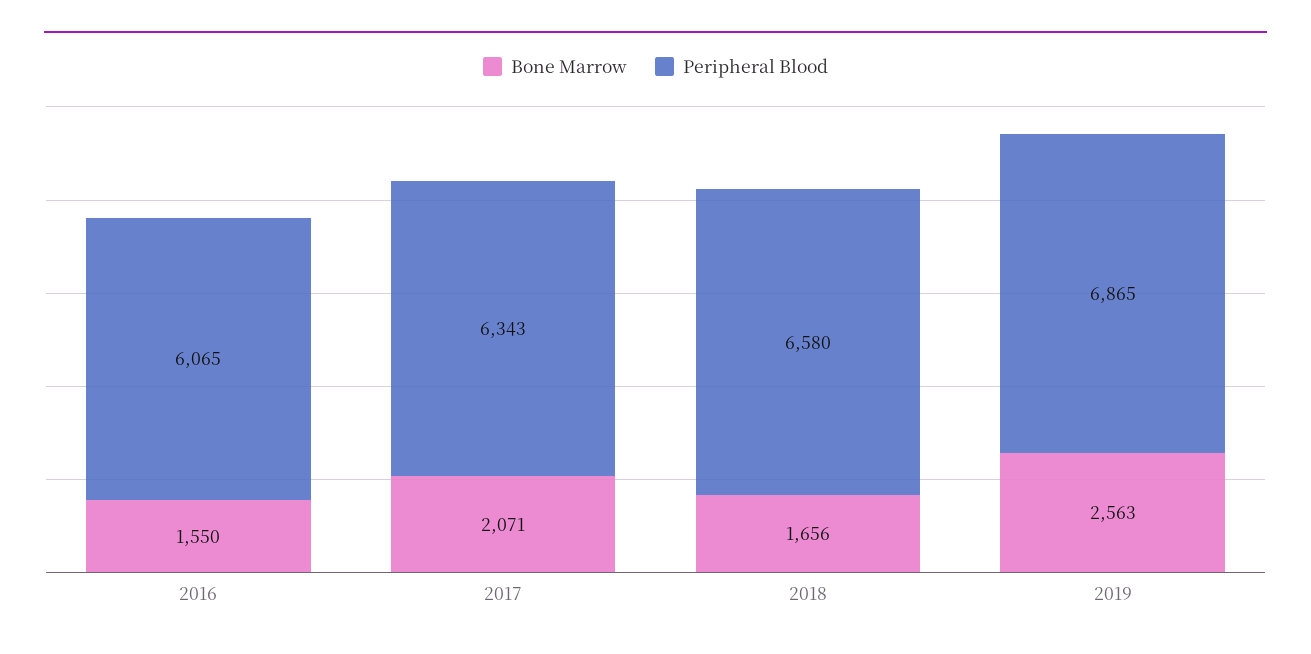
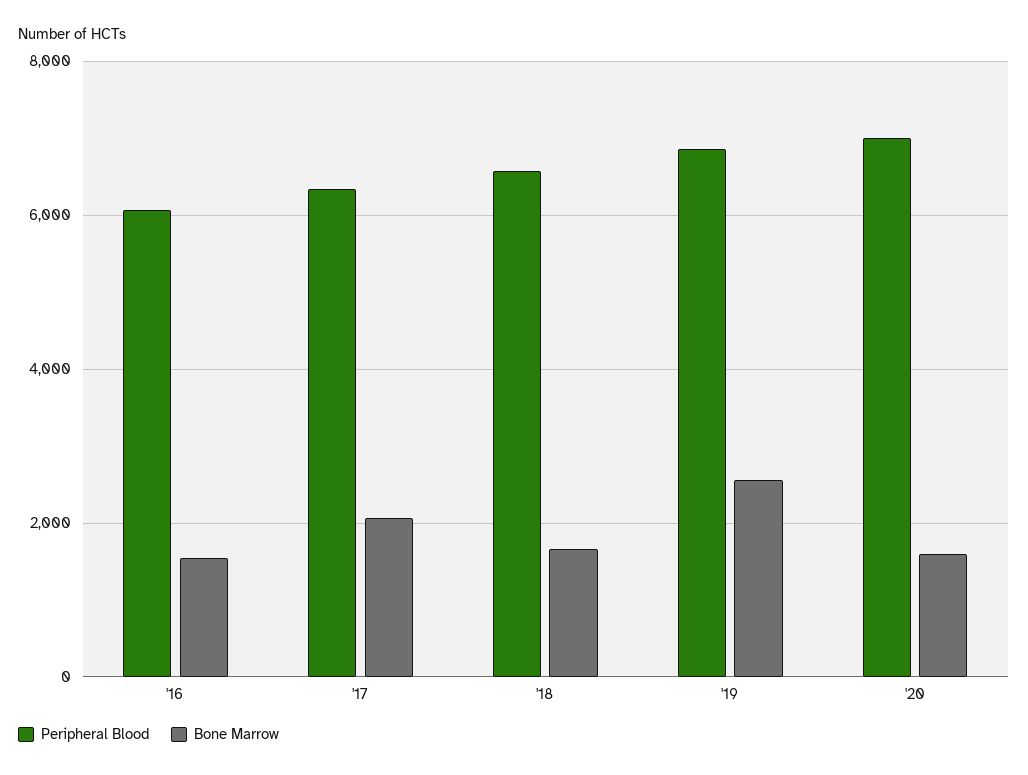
Peripheral Blood, '20: none -> 7000
Bone Marrow, '20: none -> 1600

